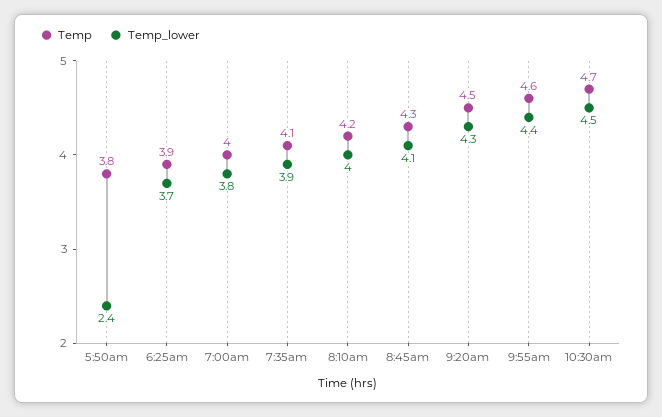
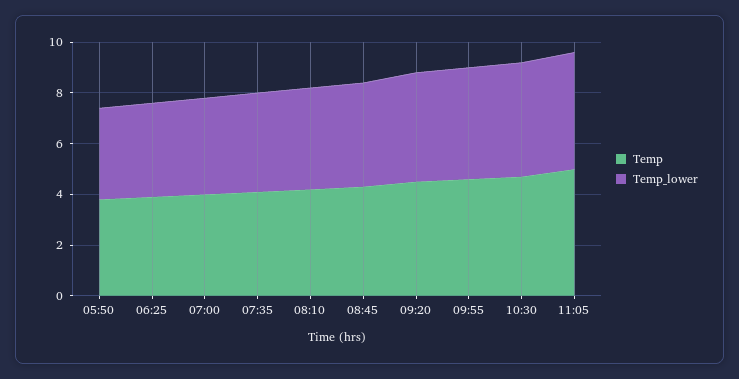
Temp_lower, 5:50am: 2.4 -> 3.5
Temp, 11:05: none -> 5
Temp_lower, 11:05: none -> 4.5

